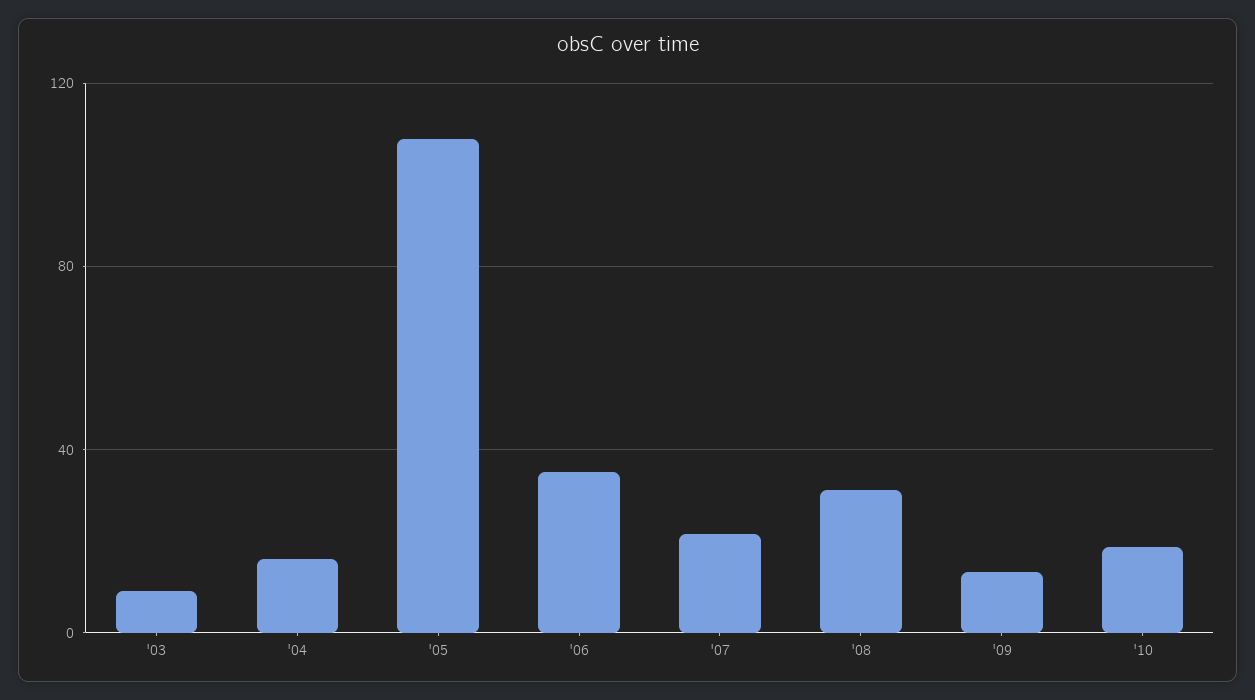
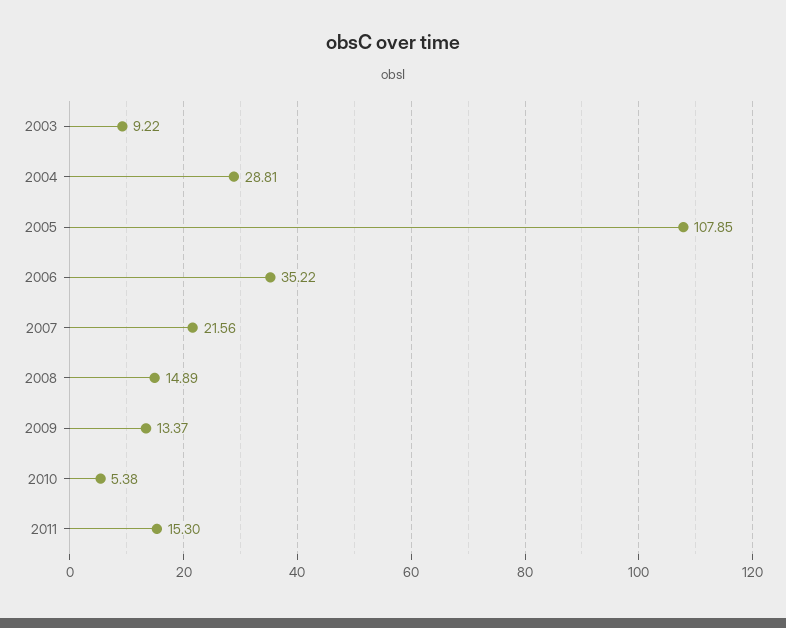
'04: 15 -> 28.81
'08: 30 -> 14.89
'10: 20 -> 5.38
2011: none -> 15.3

